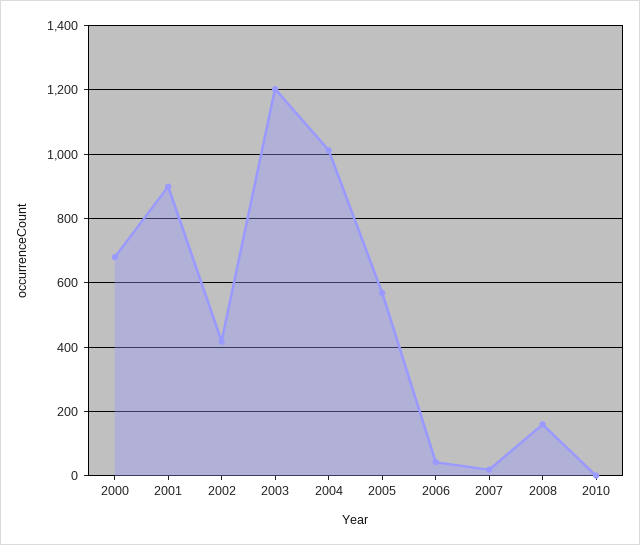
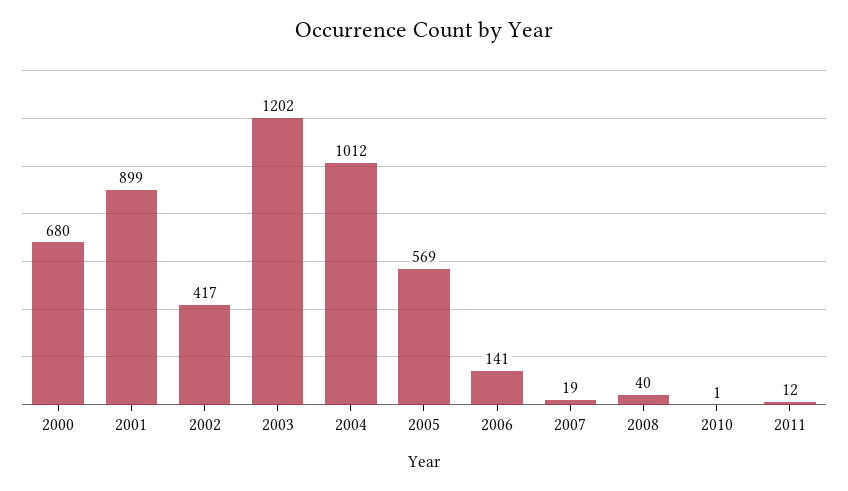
2006: 40 -> 141
2008: 160 -> 40
2011: none -> 12

